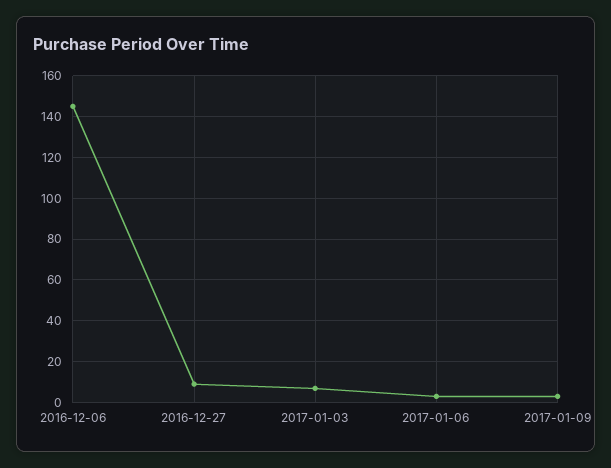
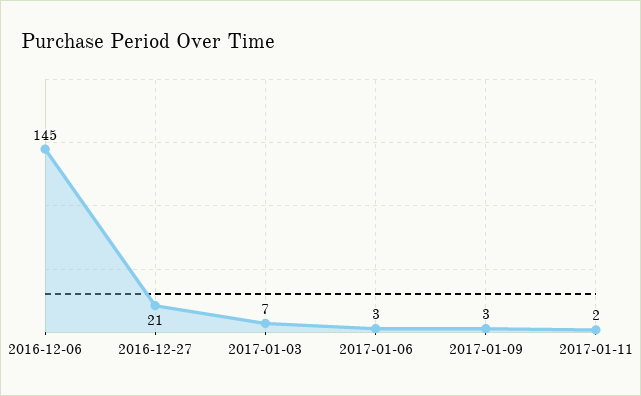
2016-12-27: 10 -> 21
2017-01-11: none -> 2

